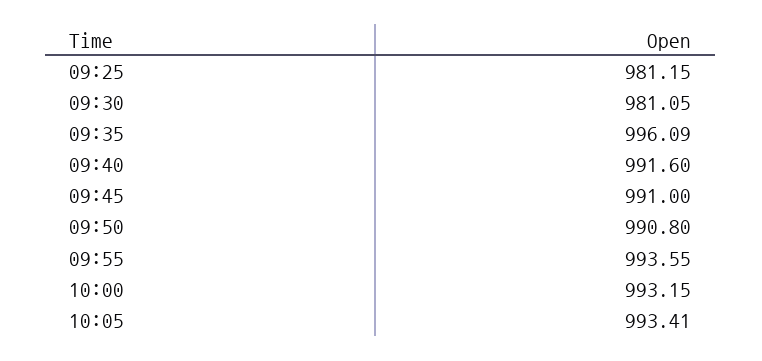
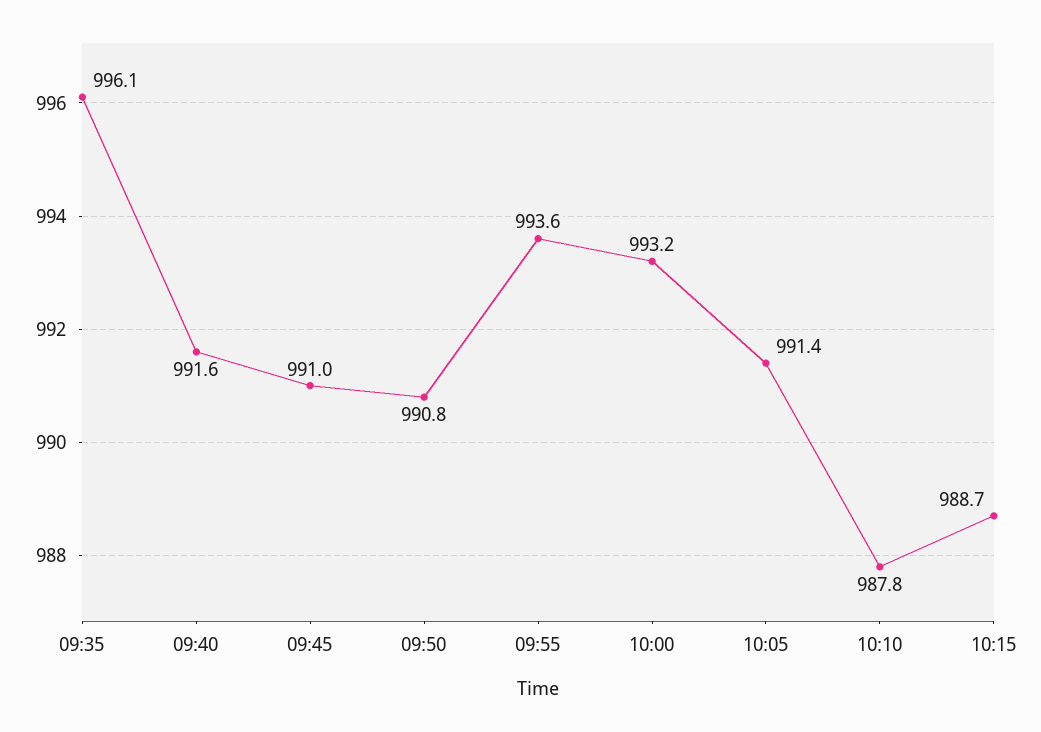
09:25: 981.15 -> none
09:30: 981.05 -> none
10:05: 993.41 -> 991.4
10:10: none -> 987.8
10:15: none -> 988.7

